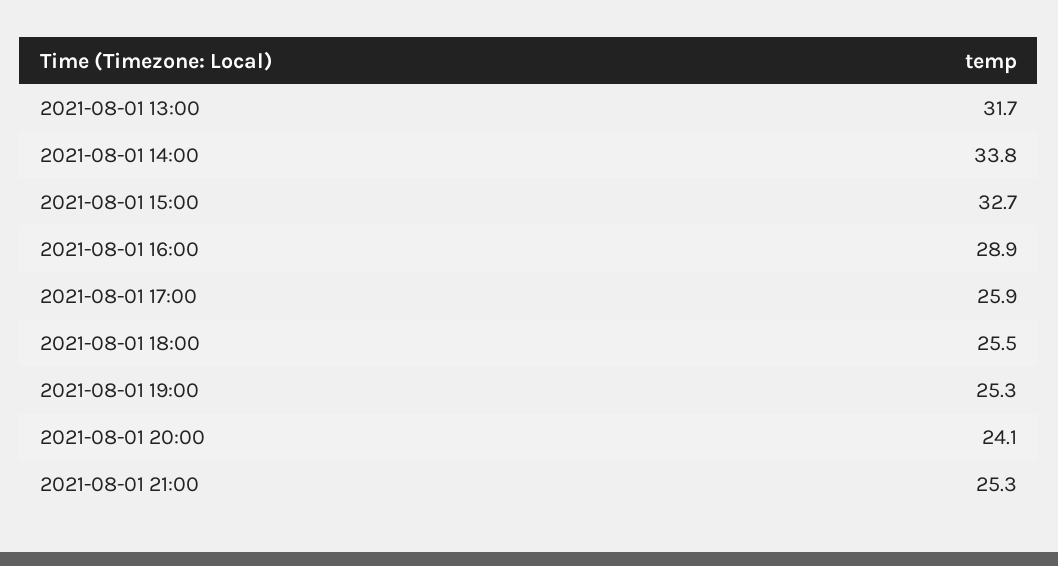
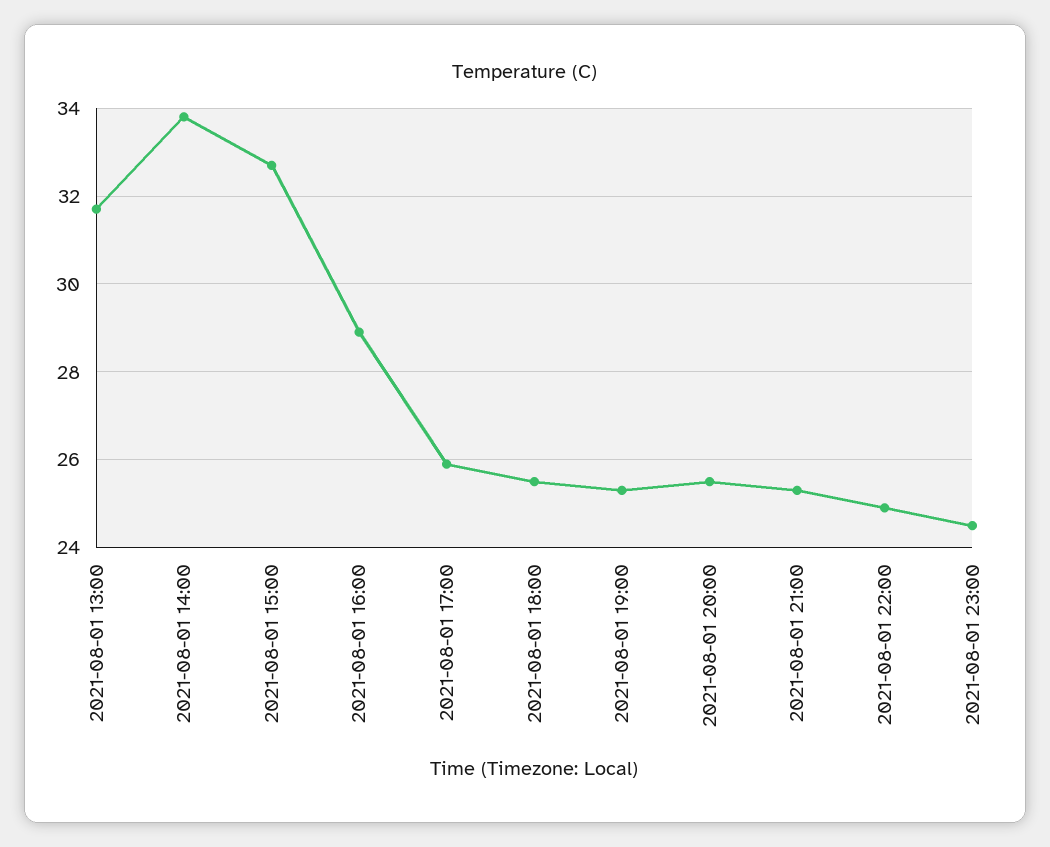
2021-08-01 20:00: 24.1 -> 25.5
2021-08-01 22:00: none -> 25
2021-08-01 23:00: none -> 24.5

